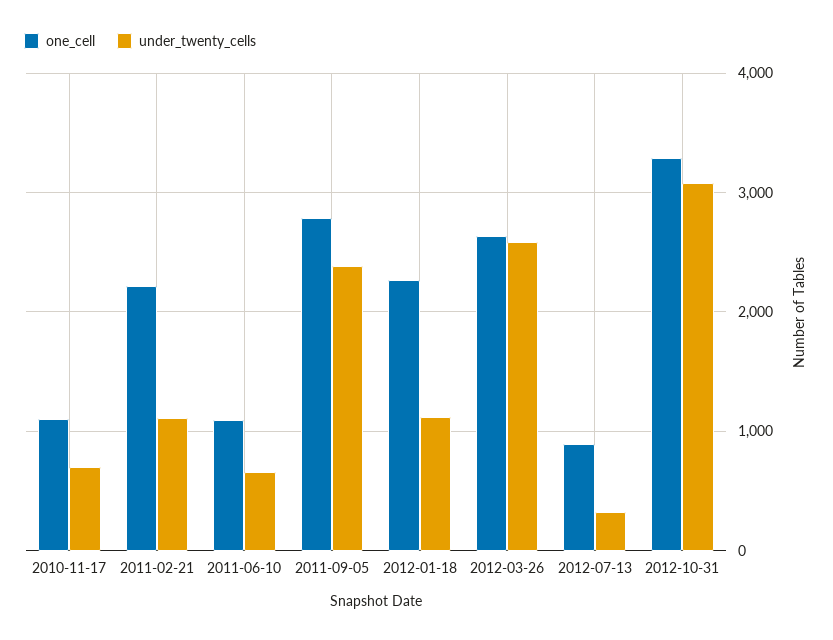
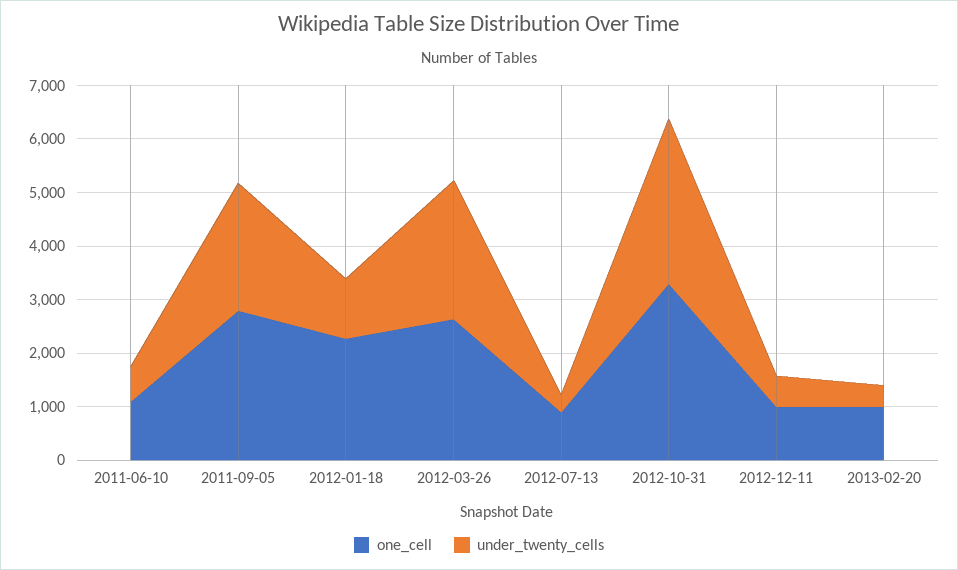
one_cell, 2010-11-17: 1100 -> none
under_twenty_cells, 2010-11-17: 700 -> none
one_cell, 2011-02-21: 2200 -> none
under_twenty_cells, 2011-02-21: 1100 -> none
one_cell, 2012-12-11: none -> 1000
under_twenty_cells, 2012-12-11: none -> 600
one_cell, 2013-02-20: none -> 1000
under_twenty_cells, 2013-02-20: none -> 400

